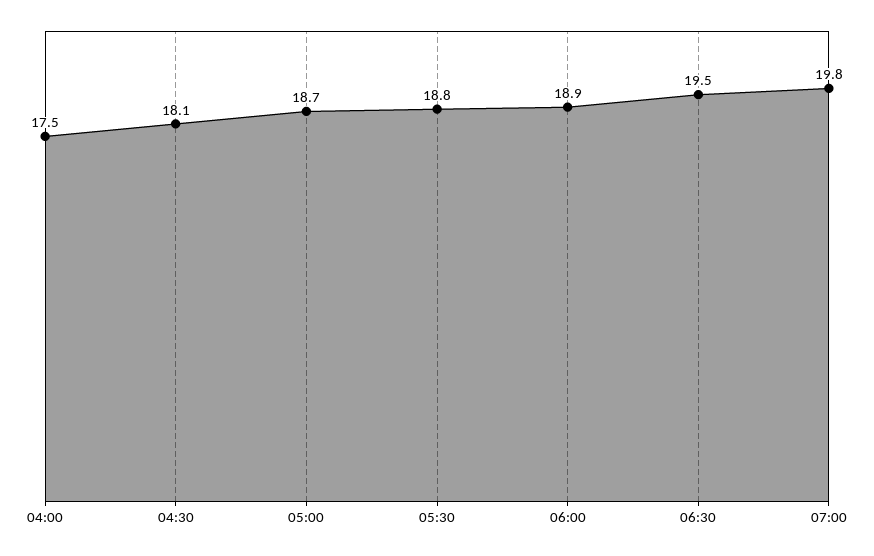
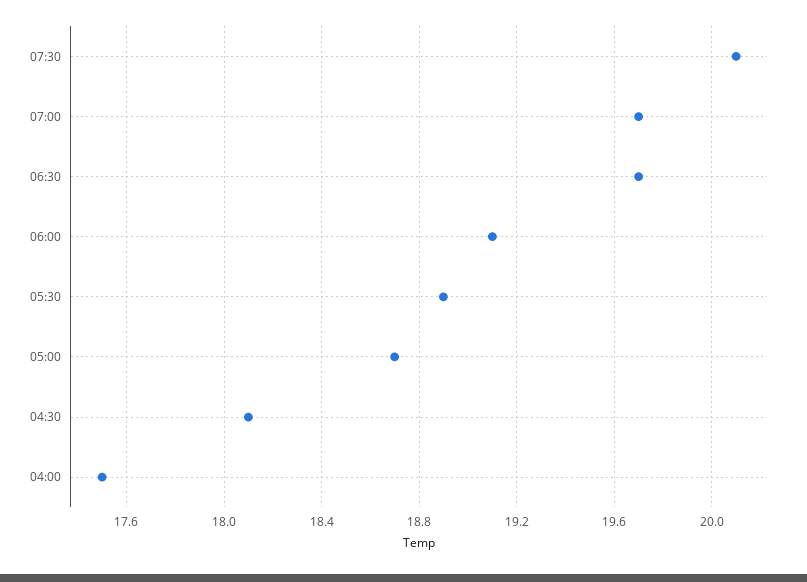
05:30: 18.8 -> 18.9
06:00: 18.9 -> 19.1
06:30: 19.5 -> 19.7
07:00: 19.8 -> 19.7
07:30: none -> 20.1

